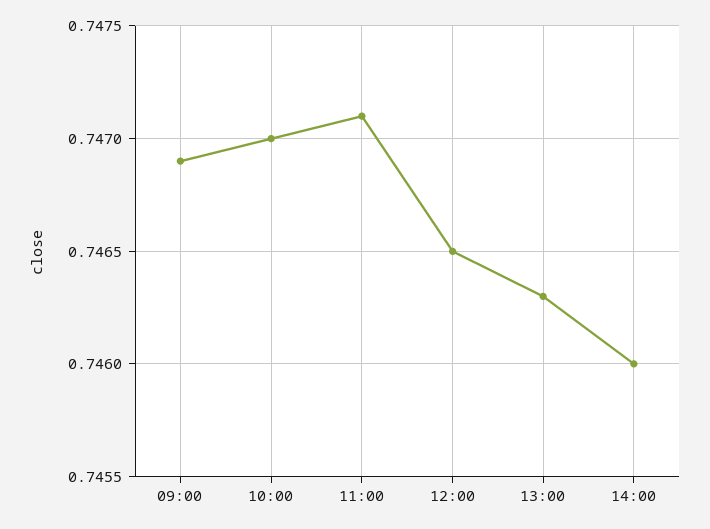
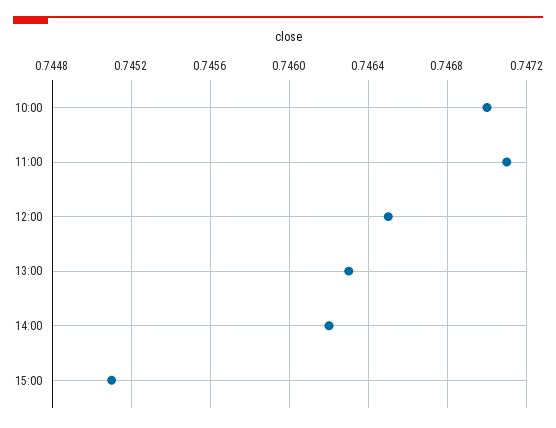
09:00: 0.7469 -> none
14:00: 0.746 -> 0.7462
15:00: none -> 0.7451

